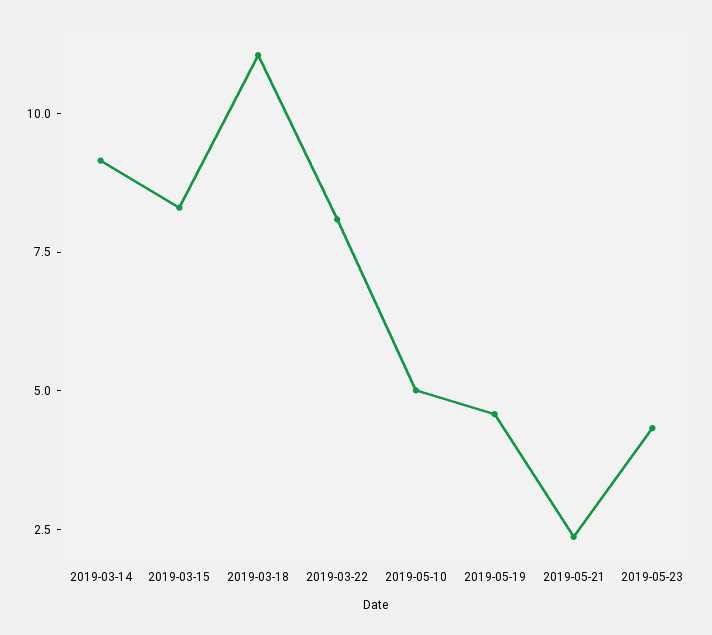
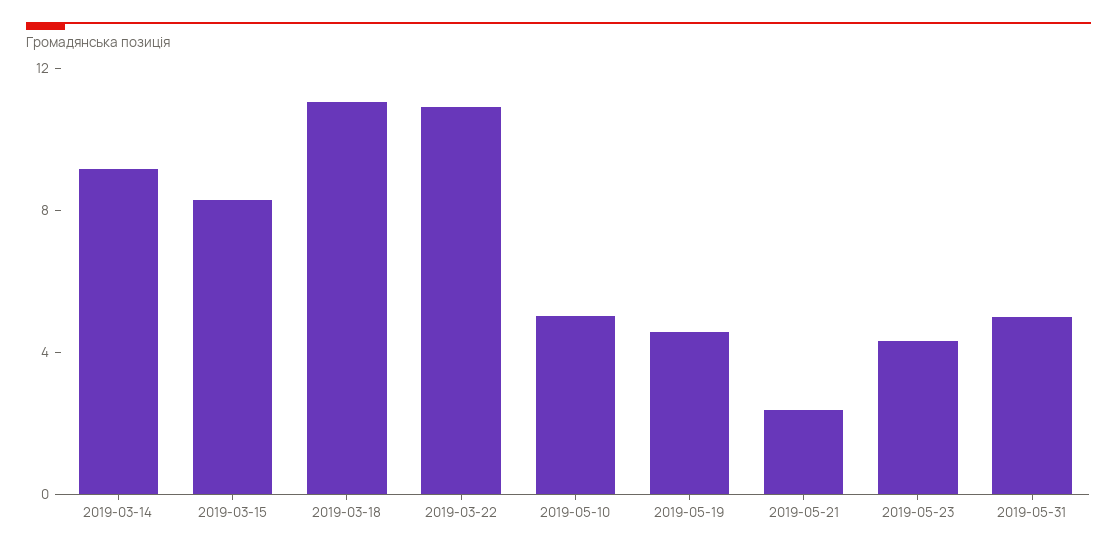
2019-03-22: 8 -> 11
2019-05-31: none -> 5

